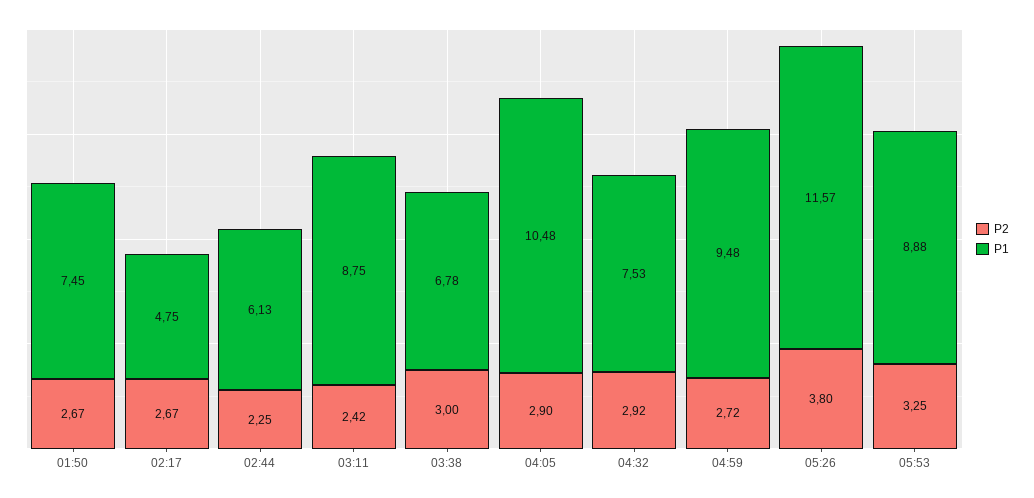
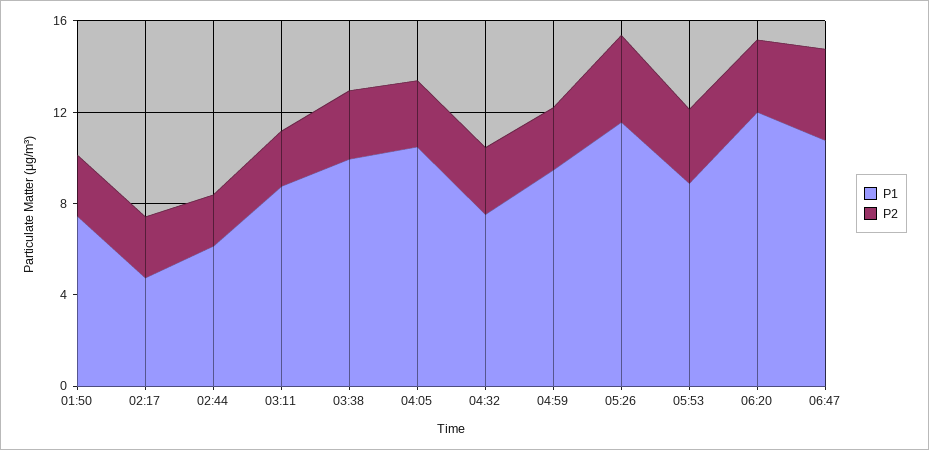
P1, 03:38: 6.78 -> 10
P1, 06:20: none -> 12
P2, 06:20: none -> 3
P1, 06:47: none -> 11
P2, 06:47: none -> 4

